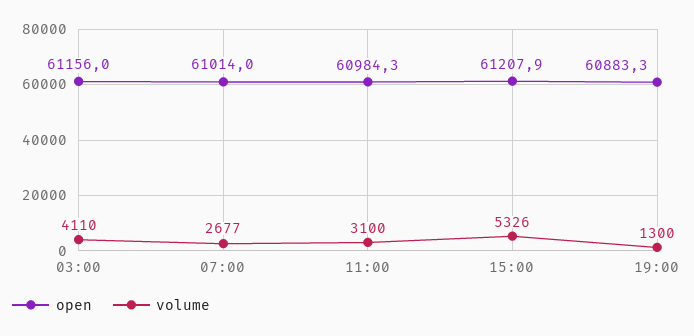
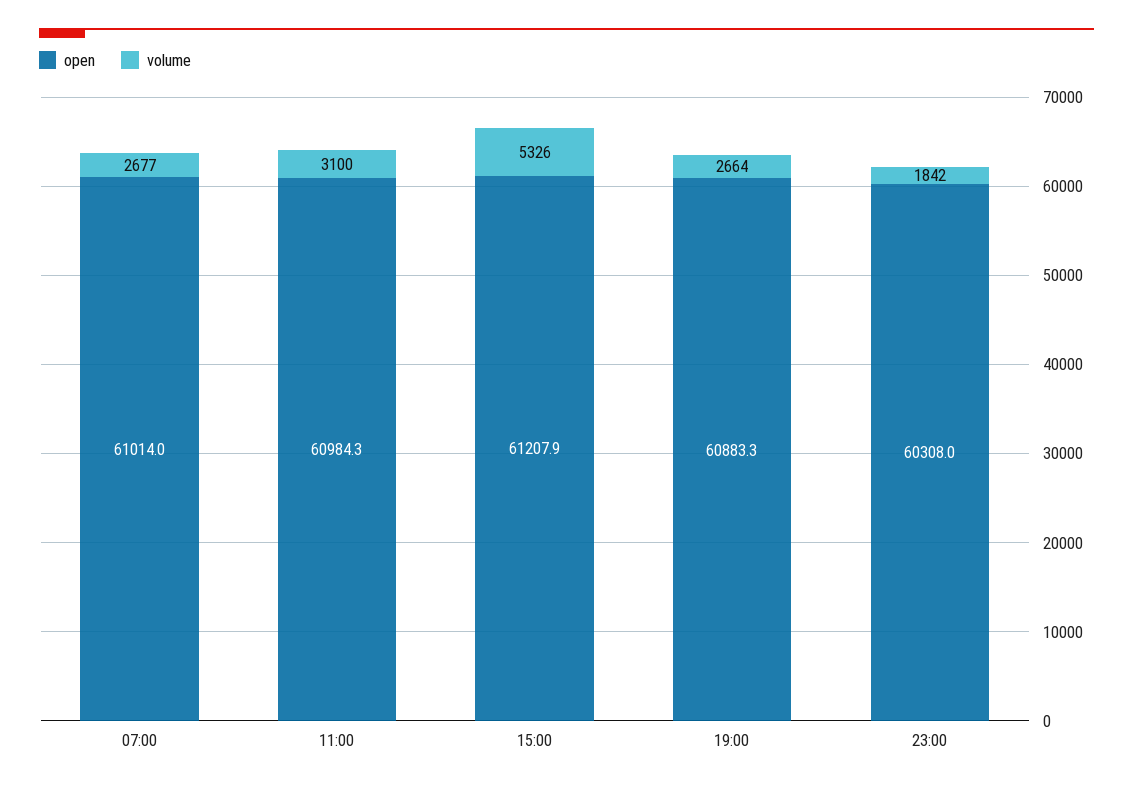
open, 03:00: 61156 -> none
volume, 03:00: 4110 -> none
volume, 19:00: 1300 -> 2664
open, 23:00: none -> 60308
volume, 23:00: none -> 1842

